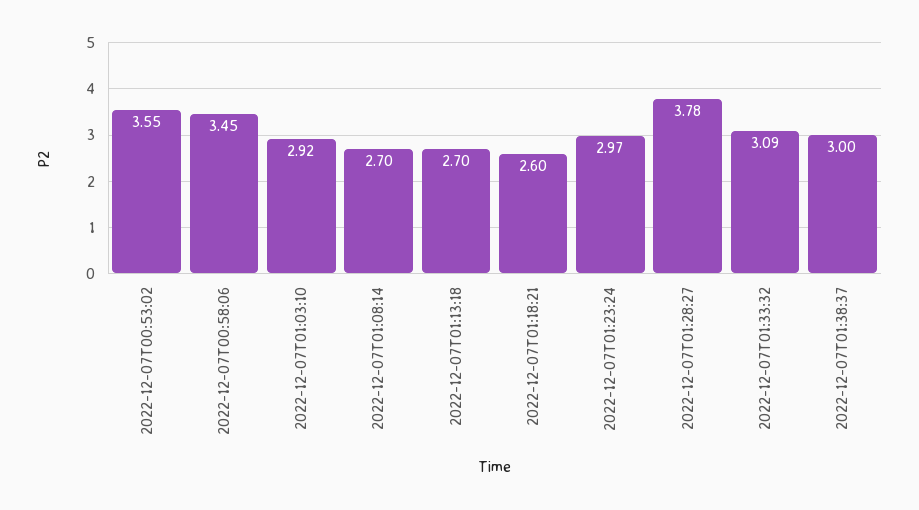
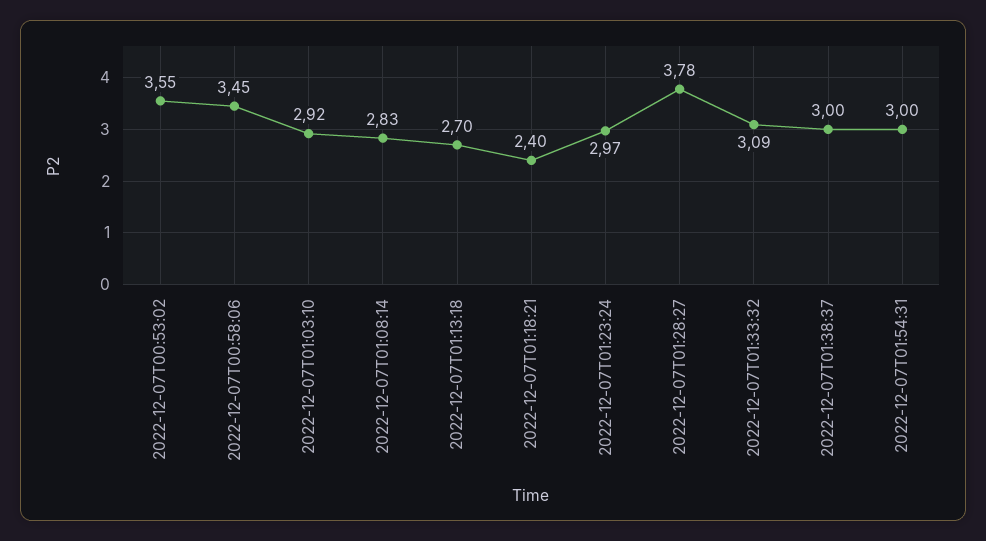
2022-12-07T01:08:14: 2.7 -> 2.83
2022-12-07T01:18:21: 2.6 -> 2.4
2022-12-07T01:54:31: none -> 3

